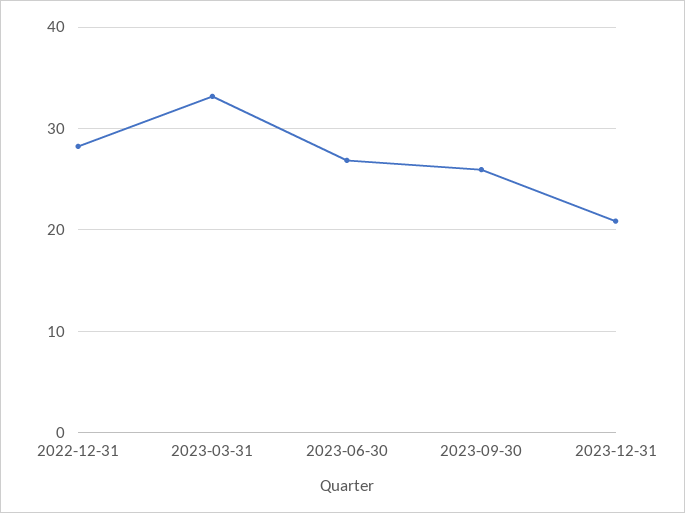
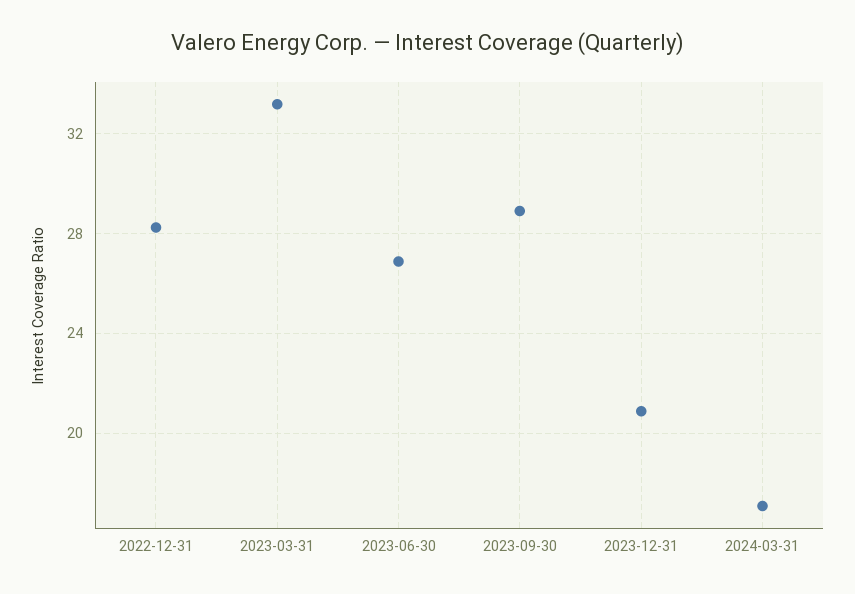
2023-09-30: 26 -> 29
2024-03-31: none -> 17

